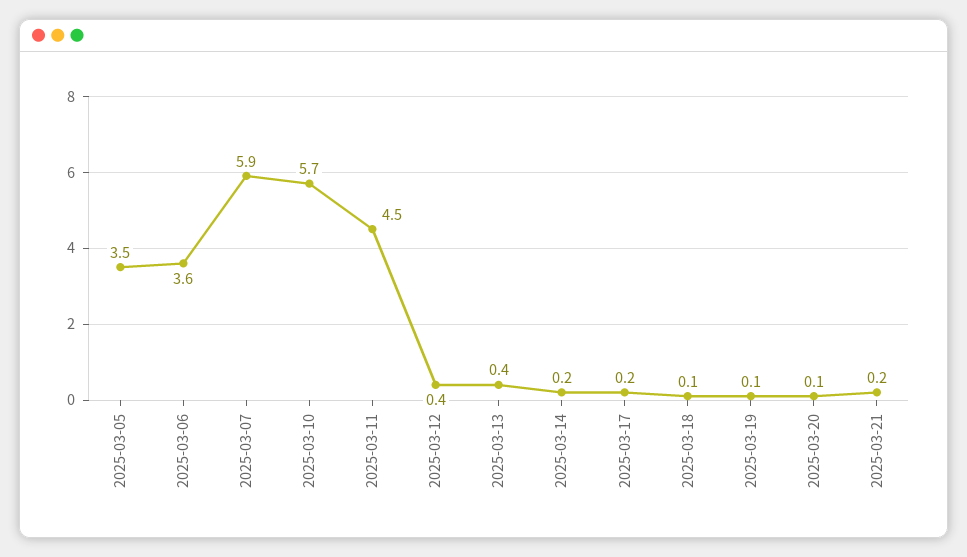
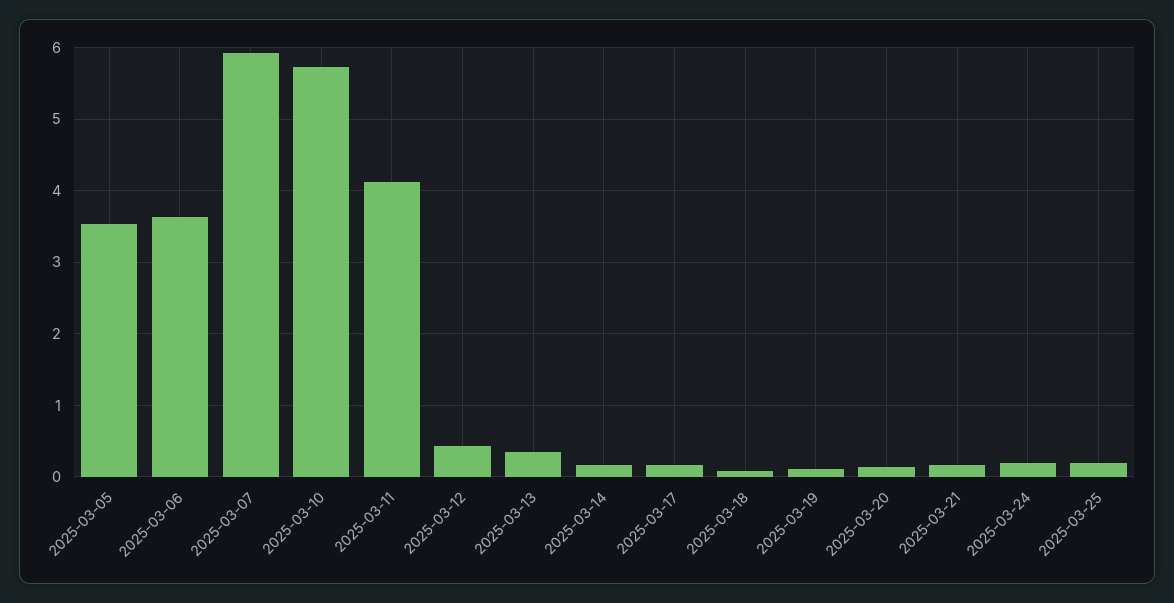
2025-03-11: 4.5 -> 4.1
2025-03-24: none -> 0.2
2025-03-25: none -> 0.2

